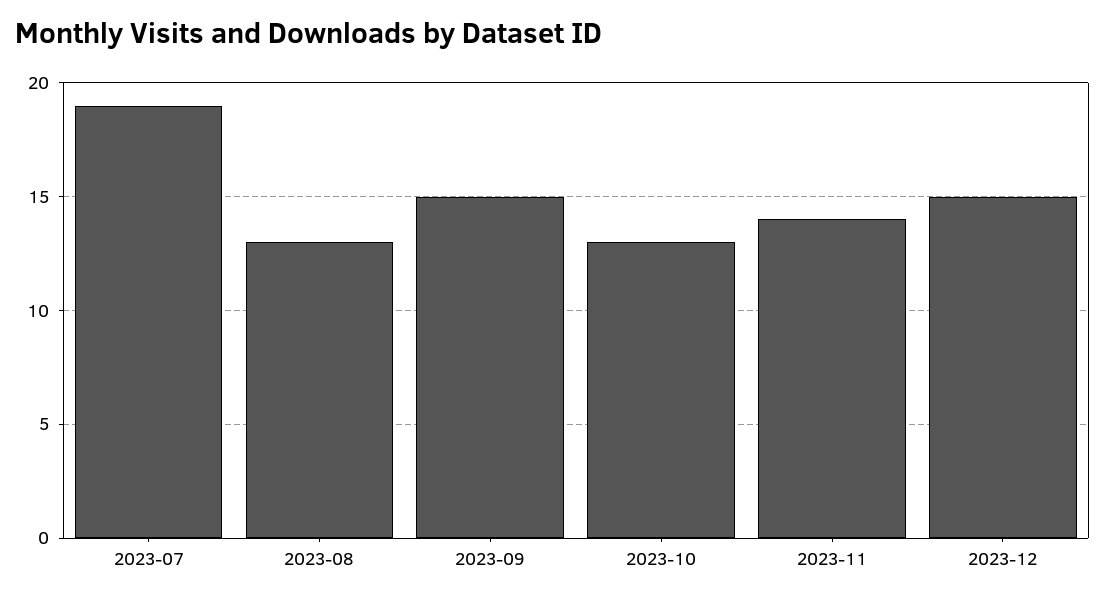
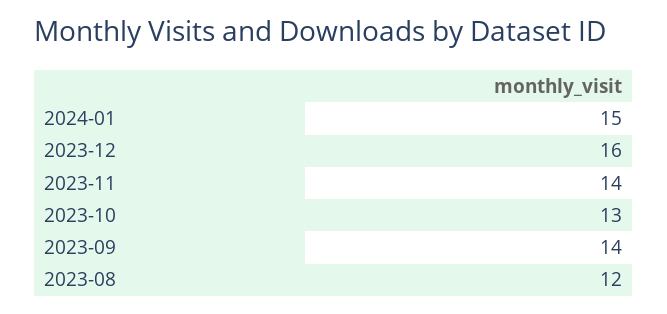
2023-07: 19 -> none
2023-08: 13 -> 12
2023-09: 15 -> 14
2023-12: 15 -> 16
2024-01: none -> 15

